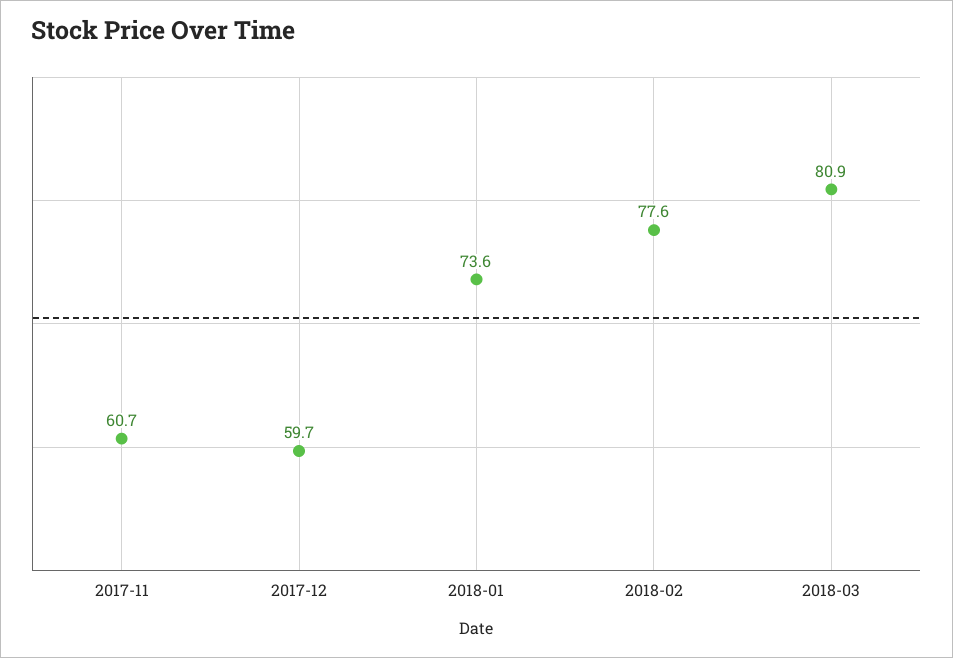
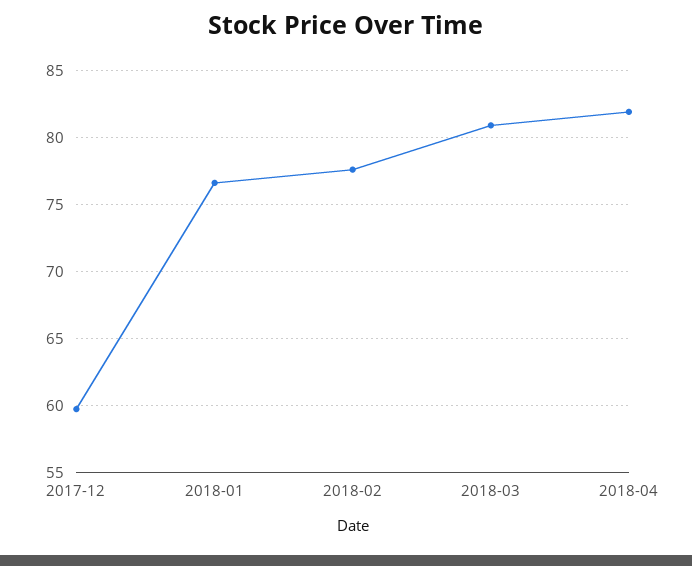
2017-11: 60.7 -> none
2018-01: 73.6 -> 76.5
2018-04: none -> 82

